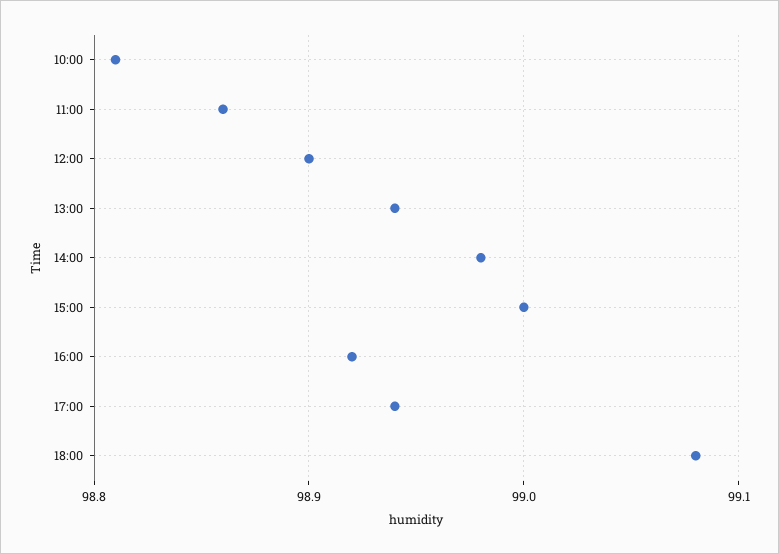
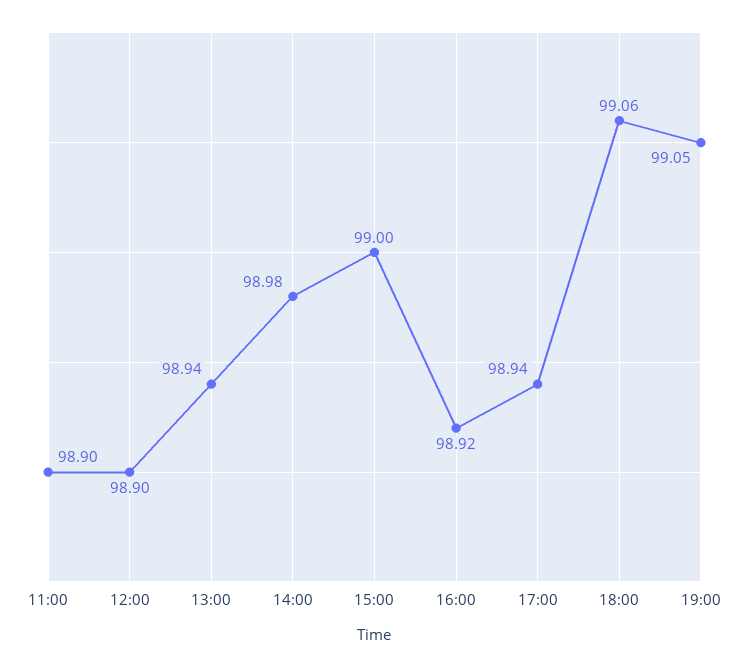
10:00: 98.81 -> none
11:00: 98.86 -> 98.9
18:00: 99.08 -> 99.06
19:00: none -> 99.05

